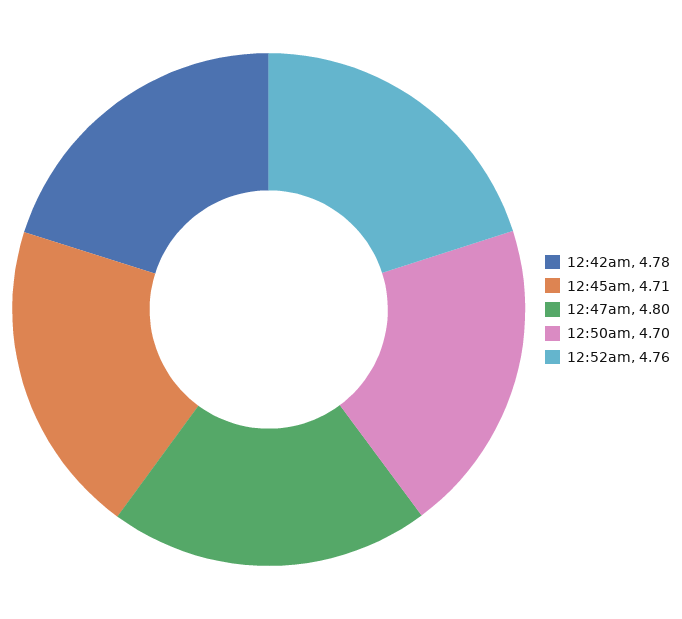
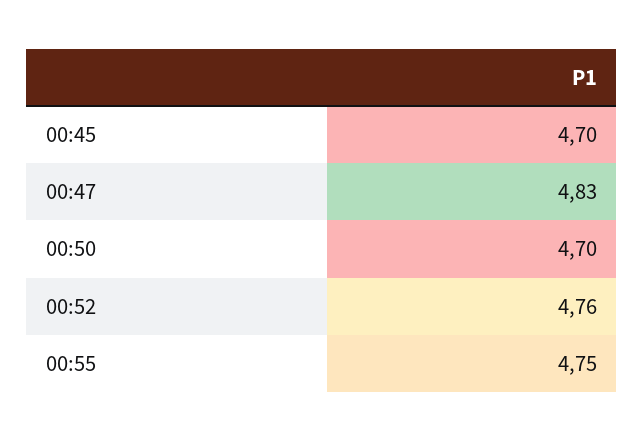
12:42am: 4.78 -> none
12:45am: 4.71 -> 4.7
12:47am: 4.8 -> 4.83
00:55: none -> 4.75

